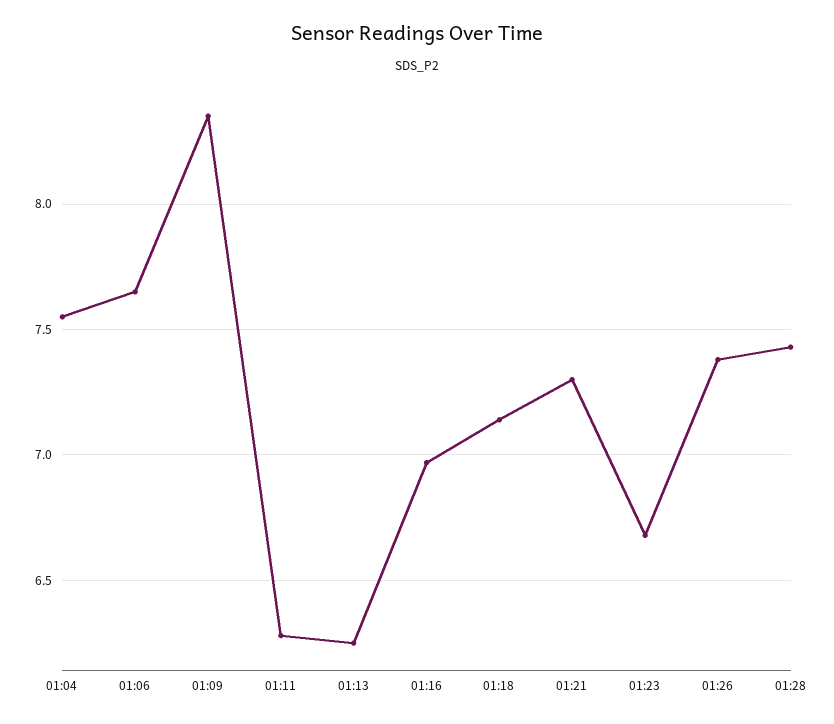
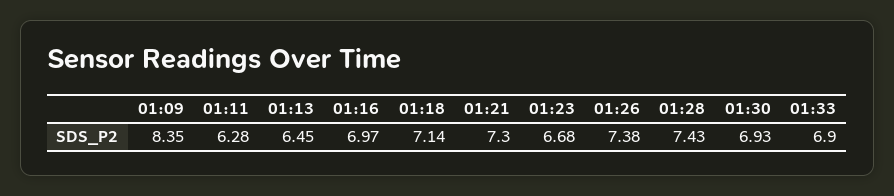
01:04: 7.55 -> none
01:06: 7.65 -> none
01:13: 6.25 -> 6.45
01:30: none -> 6.93
01:33: none -> 6.9

